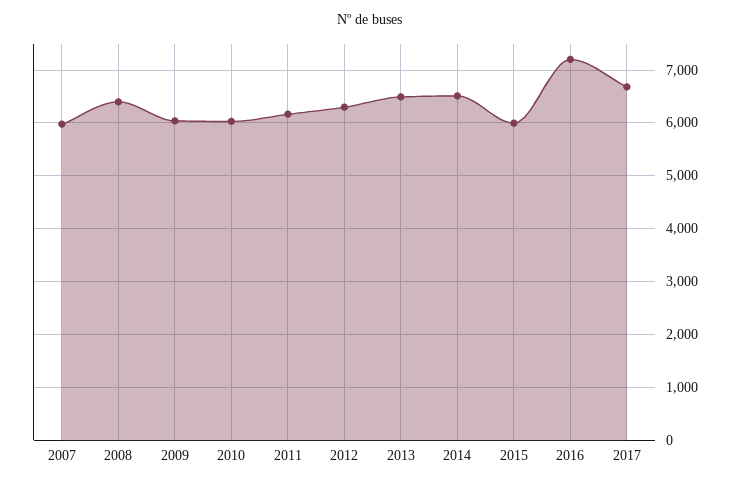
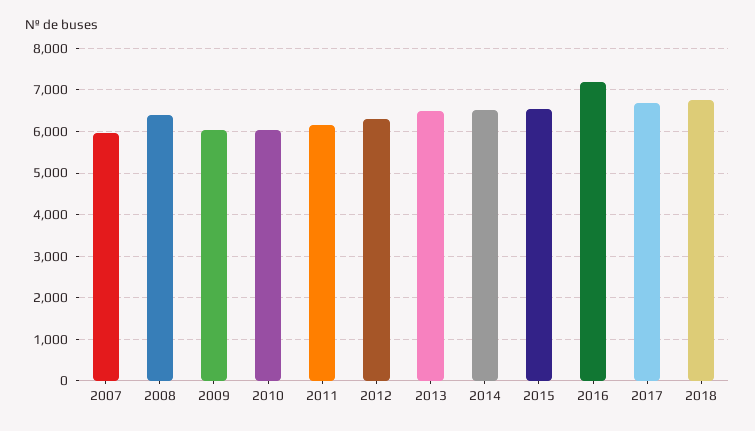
2015: 6000 -> 6600
2018: none -> 6800

